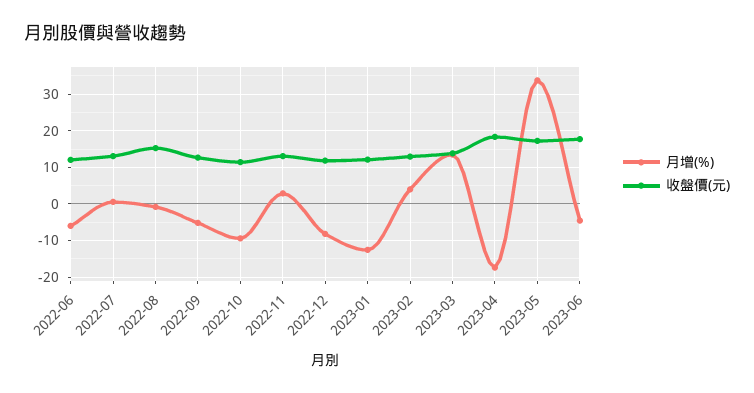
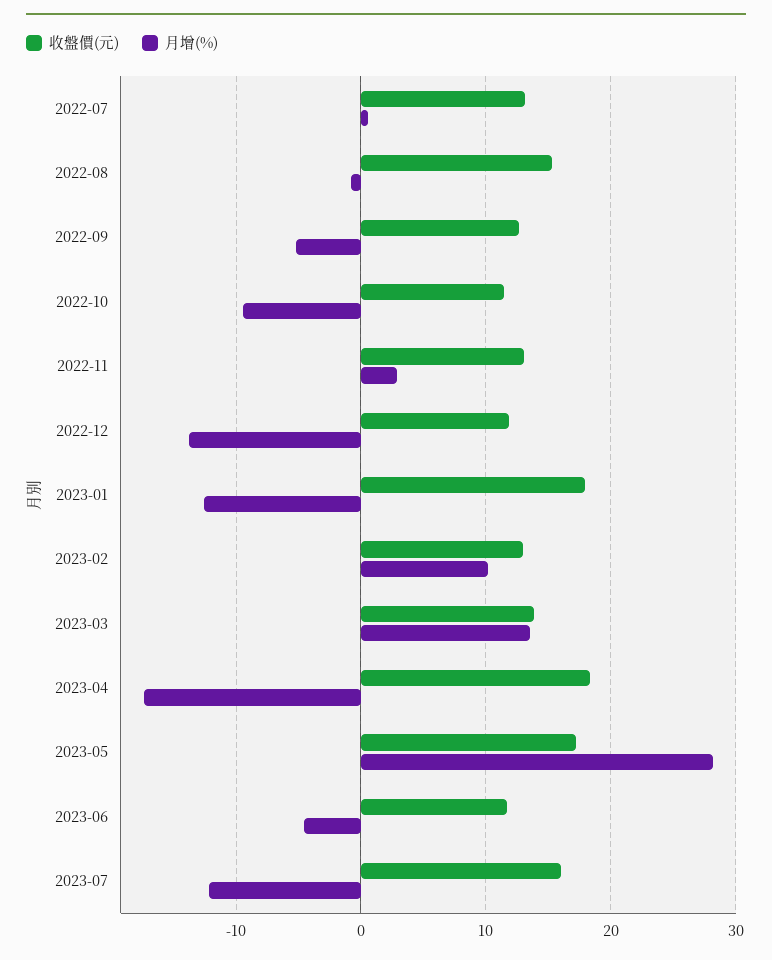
月增(%), 2022-06: -6 -> none
收盤價(元), 2022-06: 12 -> none
月增(%), 2022-12: -8 -> -14
收盤價(元), 2023-01: 12 -> 18
月增(%), 2023-02: 4 -> 10
月增(%), 2023-05: 34 -> 28
收盤價(元), 2023-06: 18 -> 12
收盤價(元), 2023-07: none -> 16
月增(%), 2023-07: none -> -12

